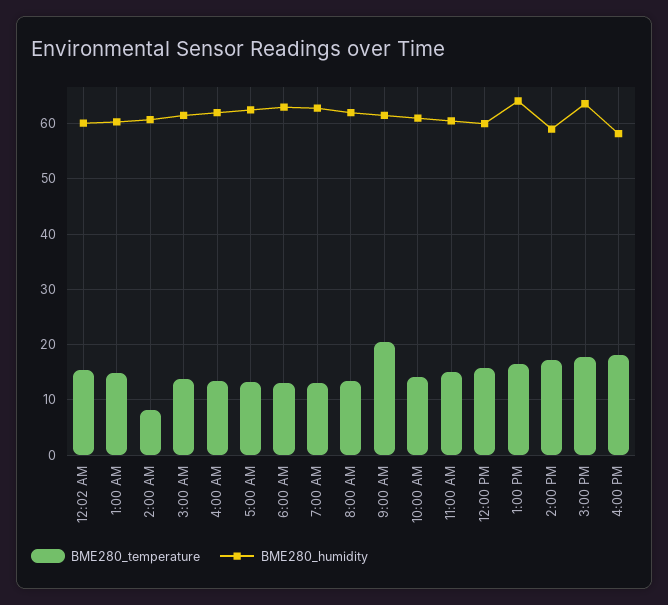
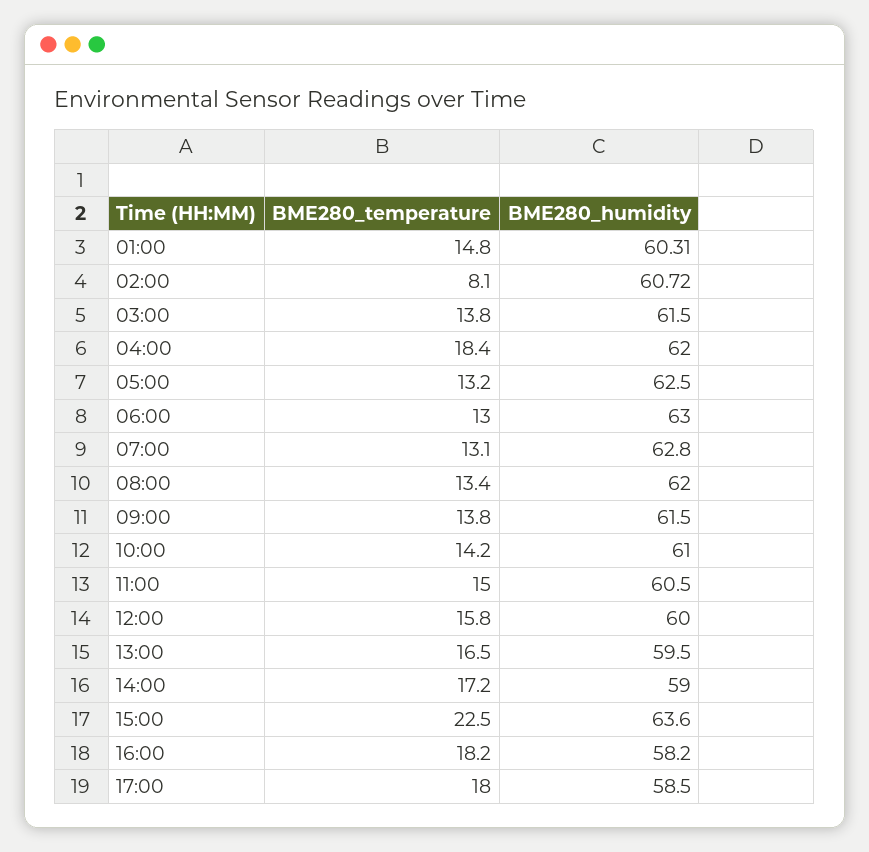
BME280_temperature, 12:02 AM: 16 -> none
BME280_humidity, 12:02 AM: 60 -> none
BME280_temperature, 4:00 AM: 14 -> 18.4
BME280_temperature, 9:00 AM: 20 -> 13.8
BME280_humidity, 1:00 PM: 64 -> 59.5
BME280_temperature, 3:00 PM: 18 -> 22.5
BME280_temperature, 17:00: none -> 18
BME280_humidity, 17:00: none -> 58.5

